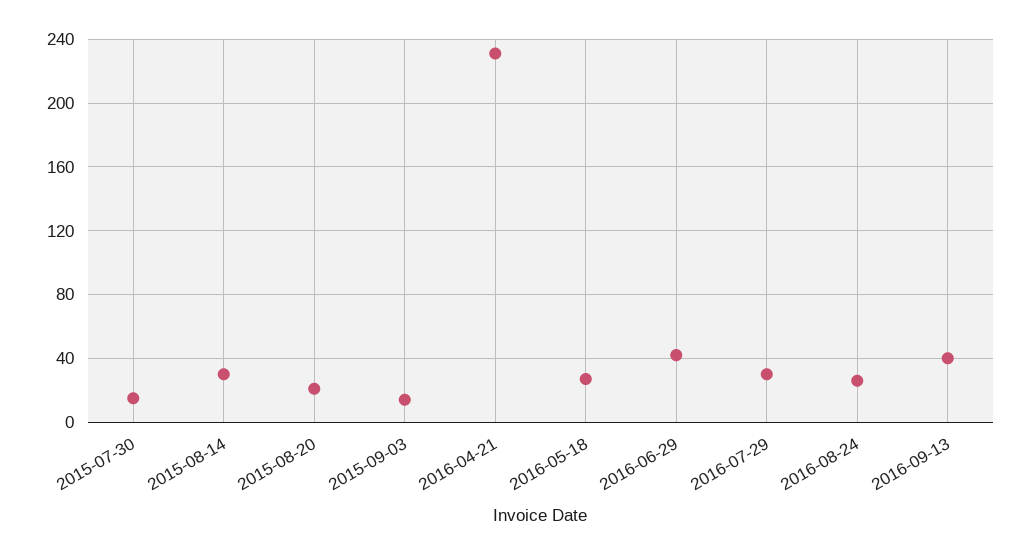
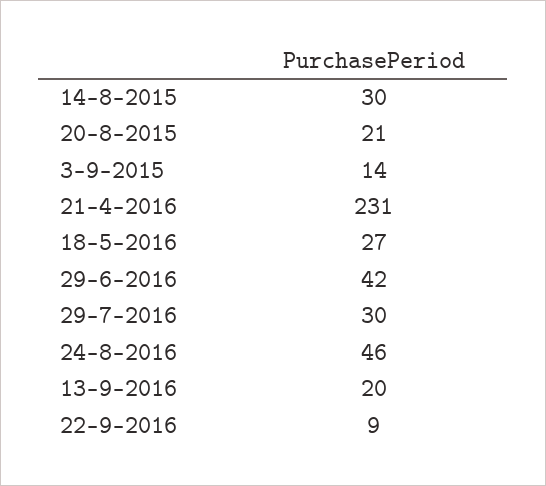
2015-07-30: 15 -> none
2016-08-24: 25 -> 46
2016-09-13: 40 -> 20
22-9-2016: none -> 9

